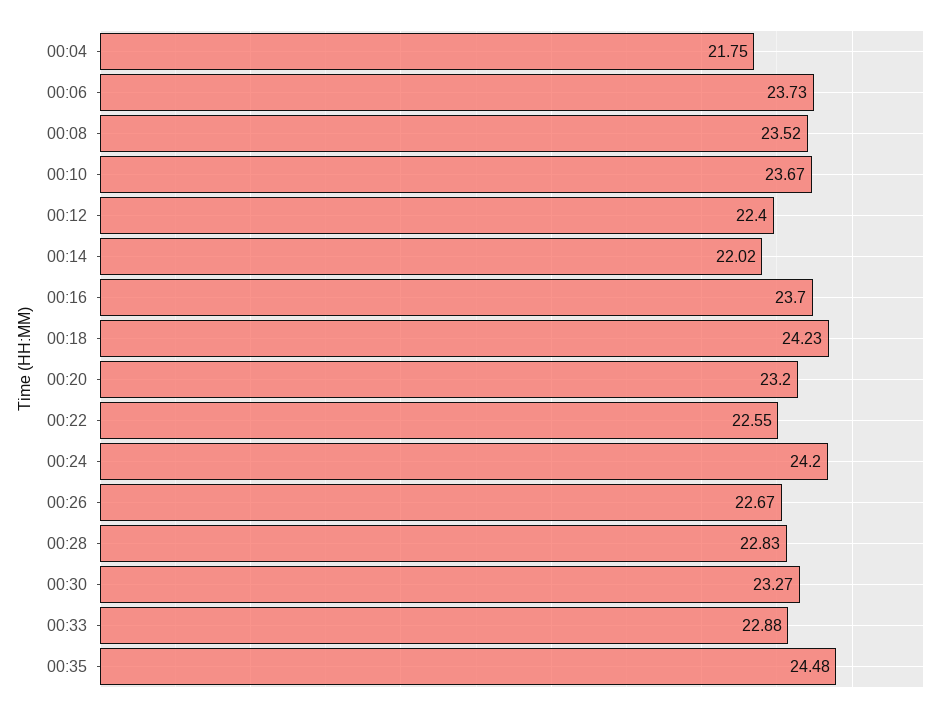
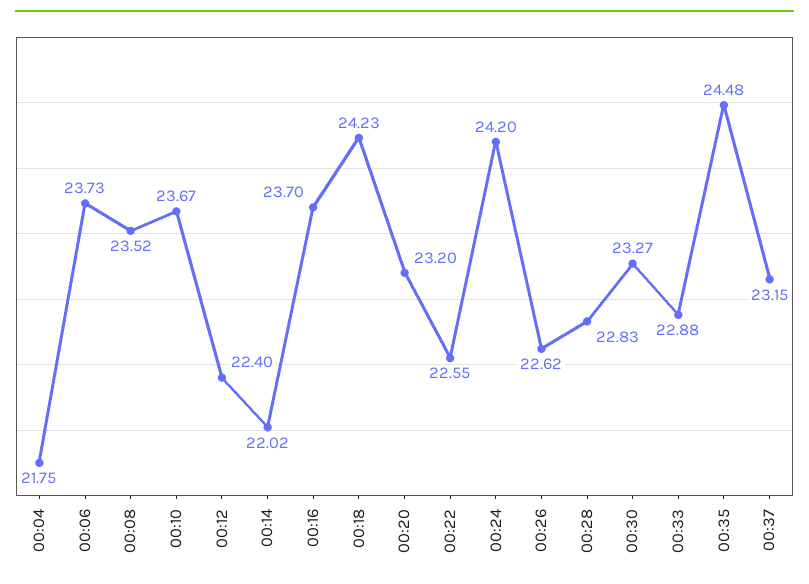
00:26: 22.67 -> 22.62
00:37: none -> 23.15

